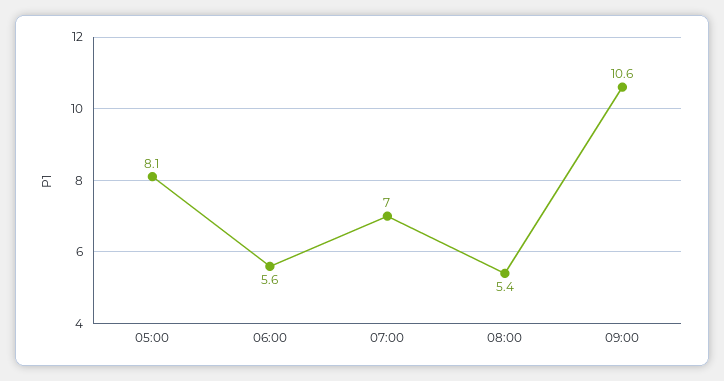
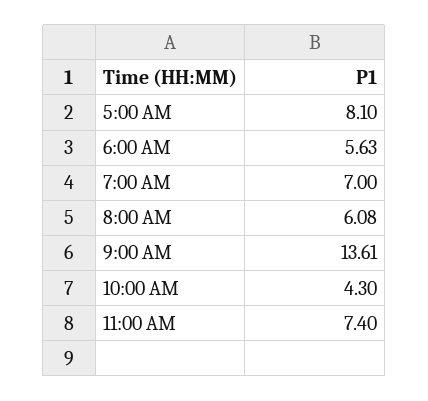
08:00: 5.4 -> 6.08
09:00: 10.6 -> 13.61
10:00 AM: none -> 4.3
11:00 AM: none -> 7.4

